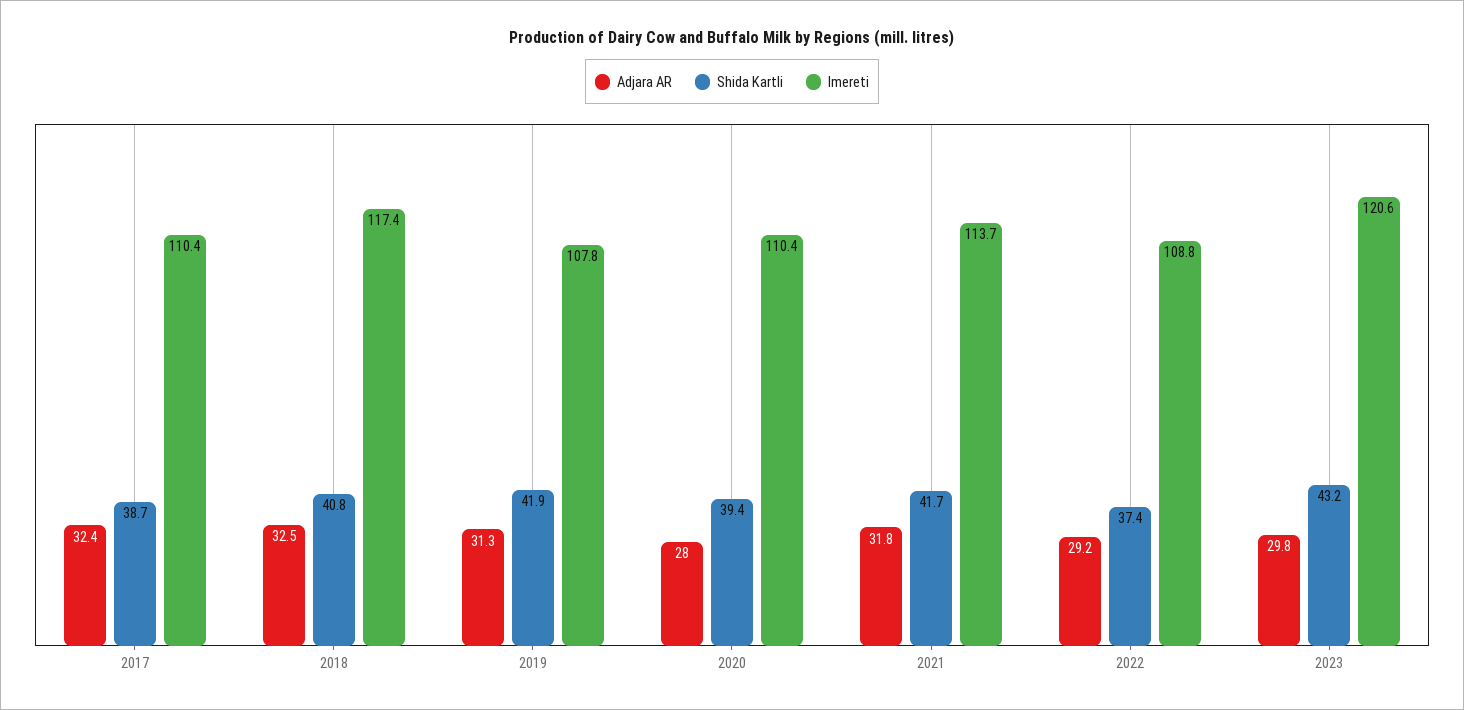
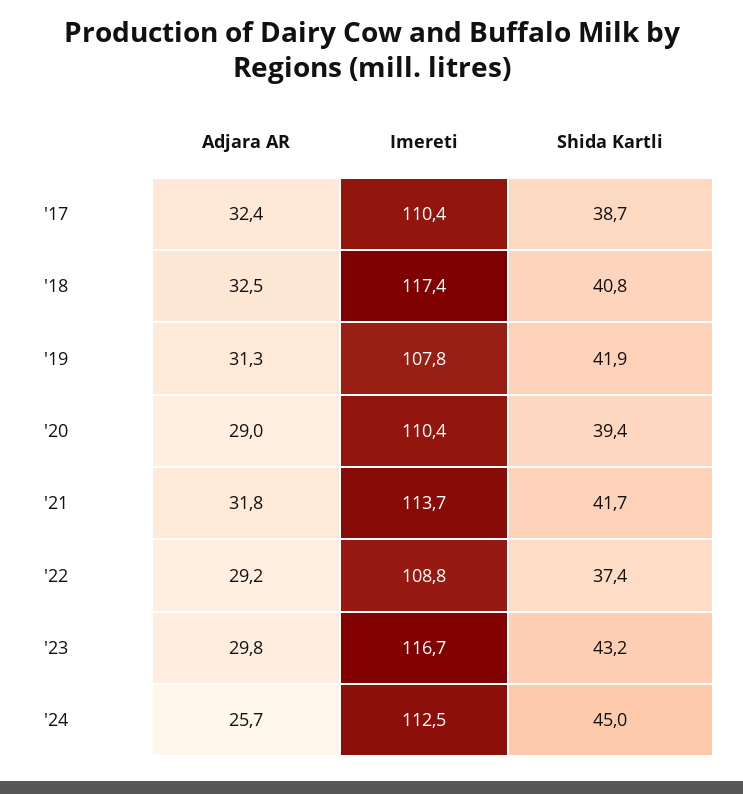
Adjara AR, 2020: 28 -> 29
Imereti, 2023: 120.6 -> 116.7
Adjara AR, '24: none -> 25.7
Imereti, '24: none -> 112.5
Shida Kartli, '24: none -> 45

